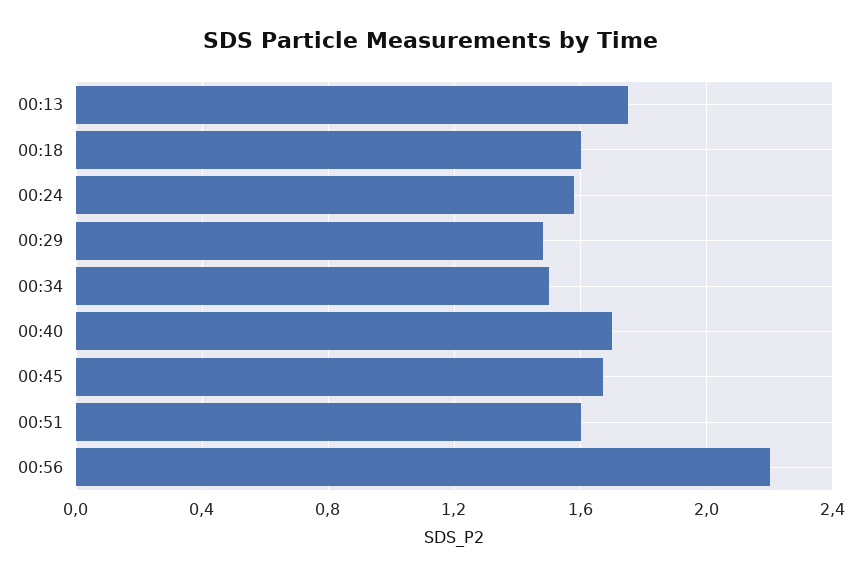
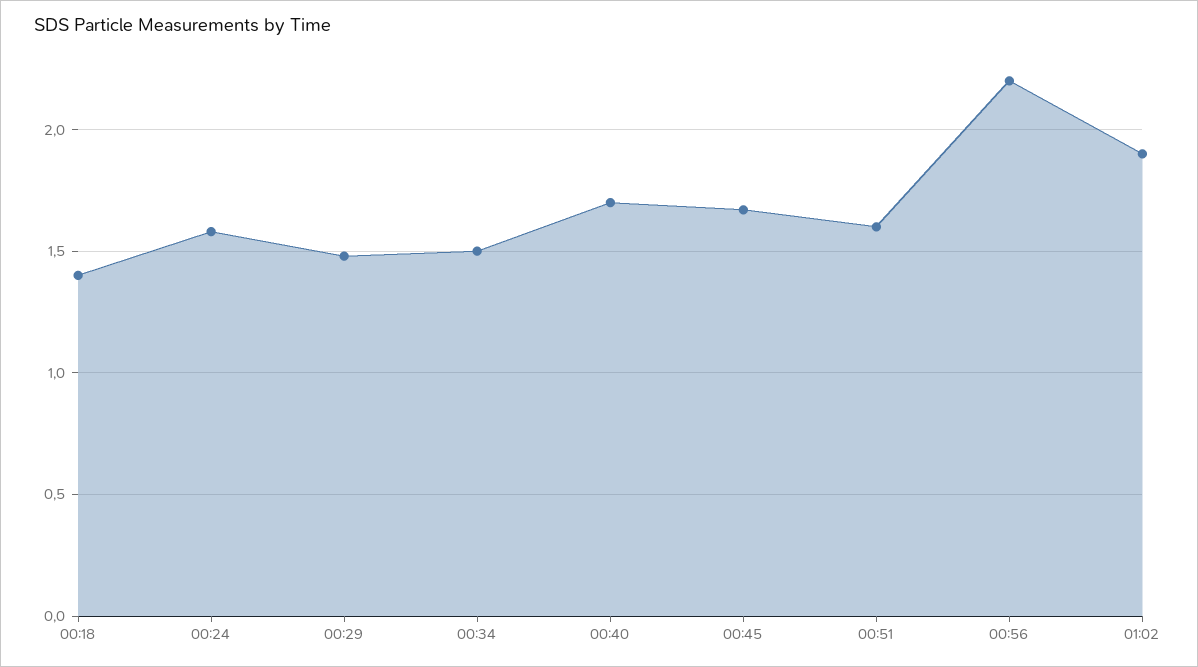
00:13: 1.75 -> none
00:18: 1.6 -> 1.4
01:02: none -> 1.9

